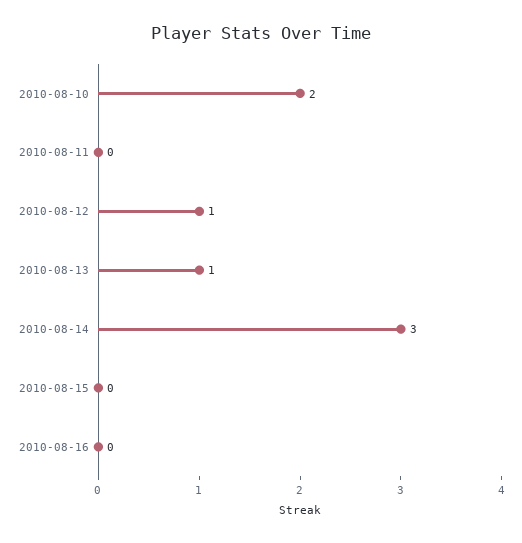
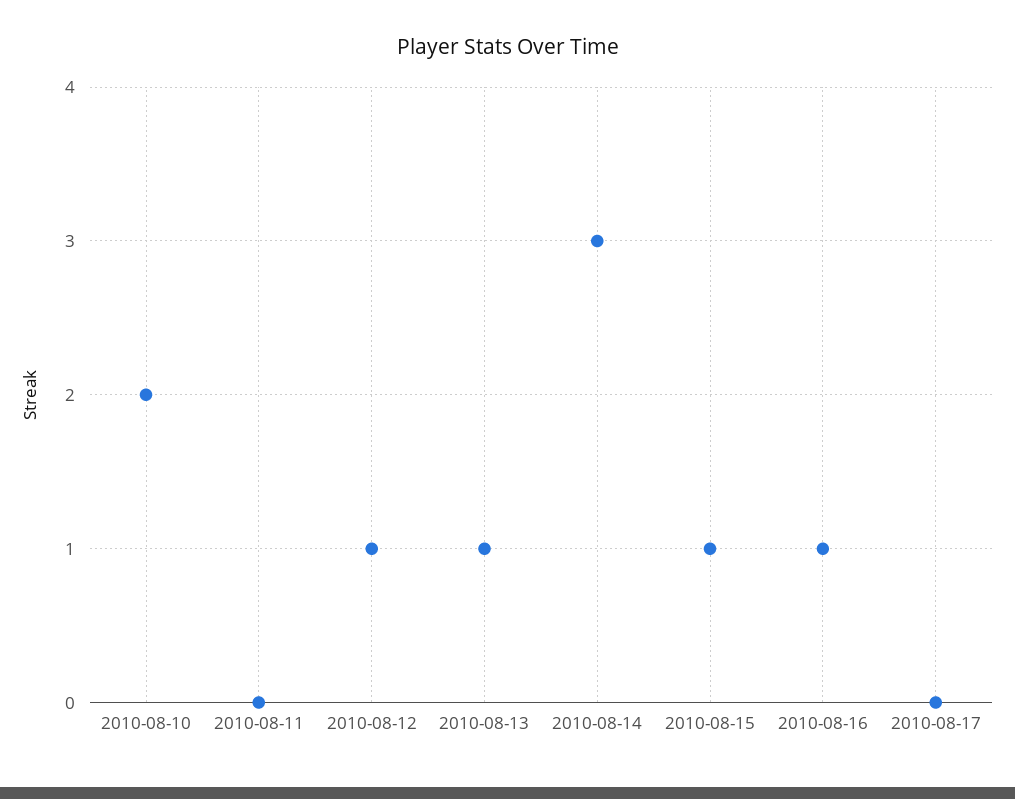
2010-08-15: 0 -> 1
2010-08-16: 0 -> 1
2010-08-17: none -> 0

